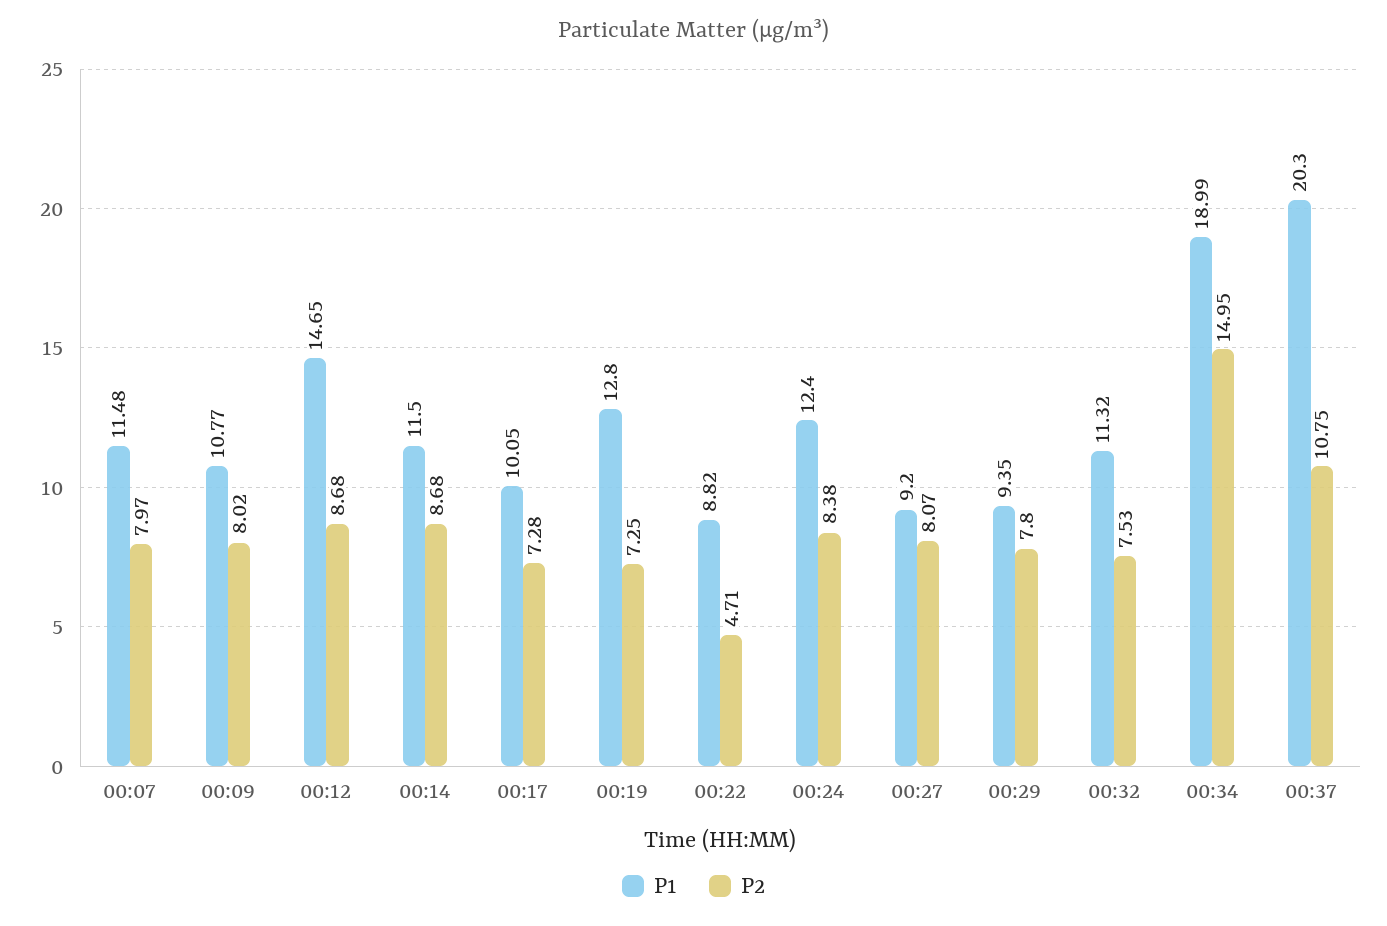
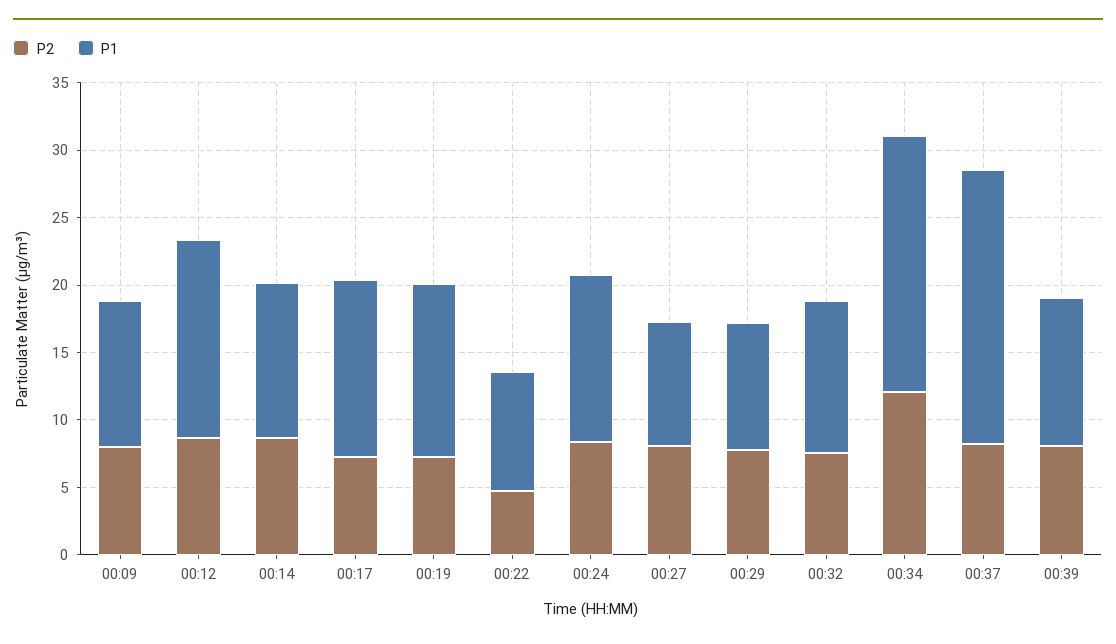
P1, 00:07: 11.48 -> none
P2, 00:07: 7.97 -> none
P1, 00:17: 10.05 -> 13
P2, 00:34: 14.95 -> 12
P2, 00:37: 10.75 -> 8
P2, 00:39: none -> 8
P1, 00:39: none -> 11

